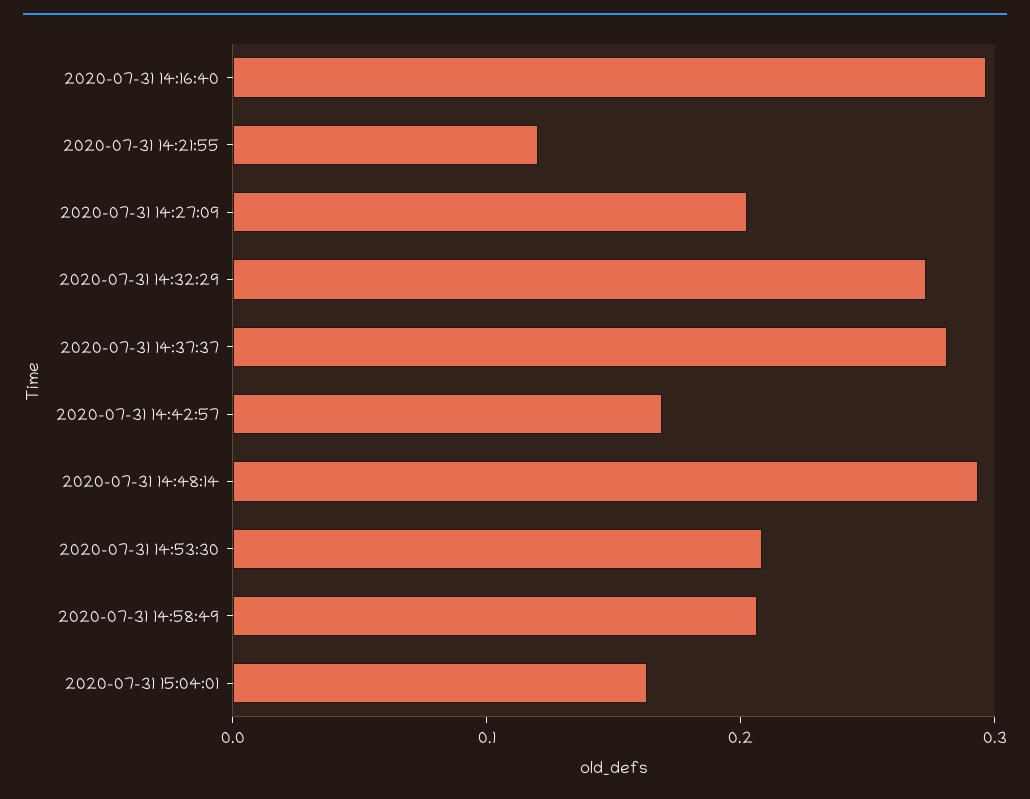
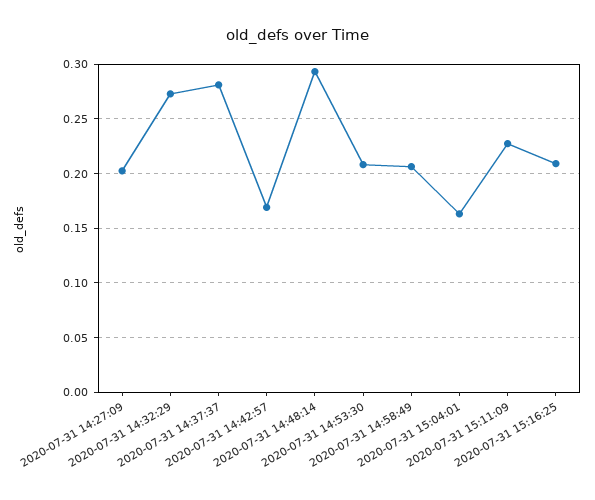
2020-07-31 14:16:40: 0.3 -> none
2020-07-31 14:21:55: 0.12 -> none
2020-07-31 15:11:09: none -> 0.23
2020-07-31 15:16:25: none -> 0.21

